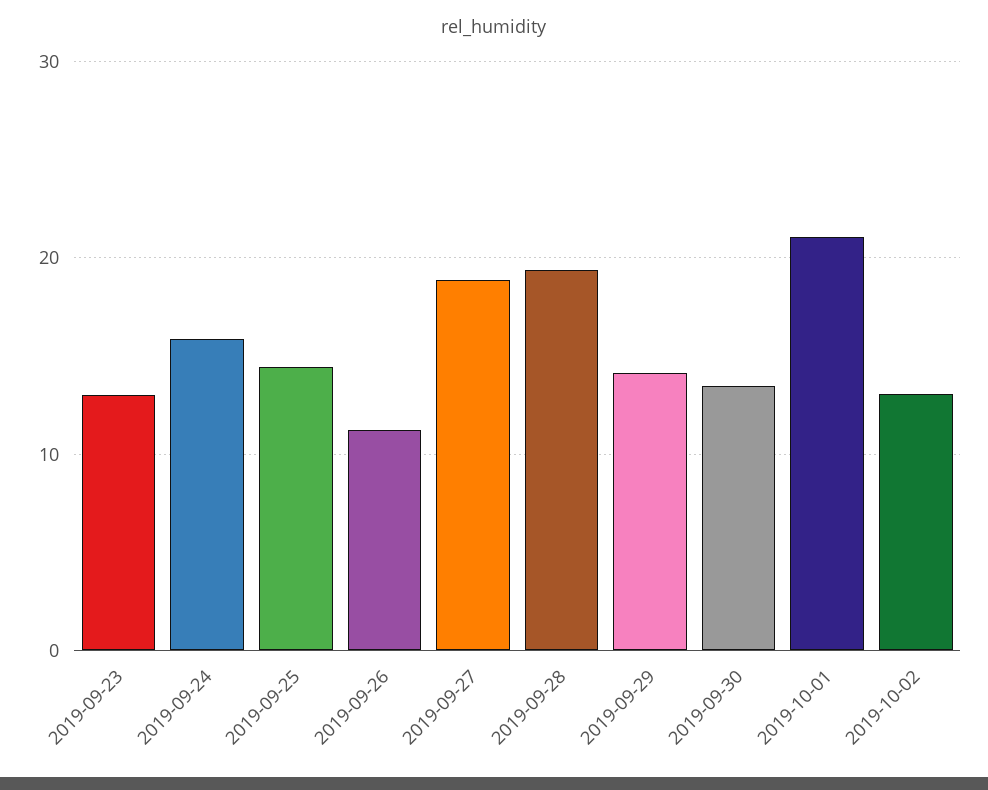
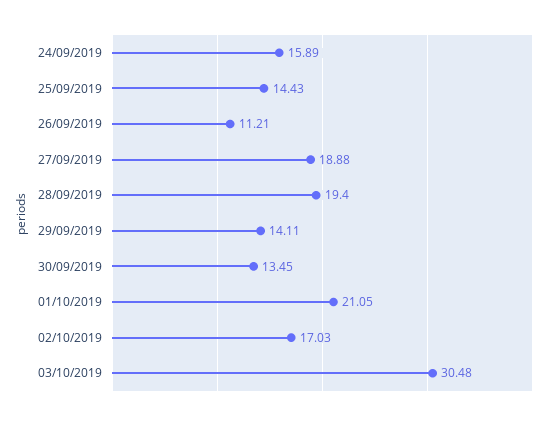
2019-09-23: 13 -> none
2019-10-02: 13 -> 17.03
03/10/2019: none -> 30.48

